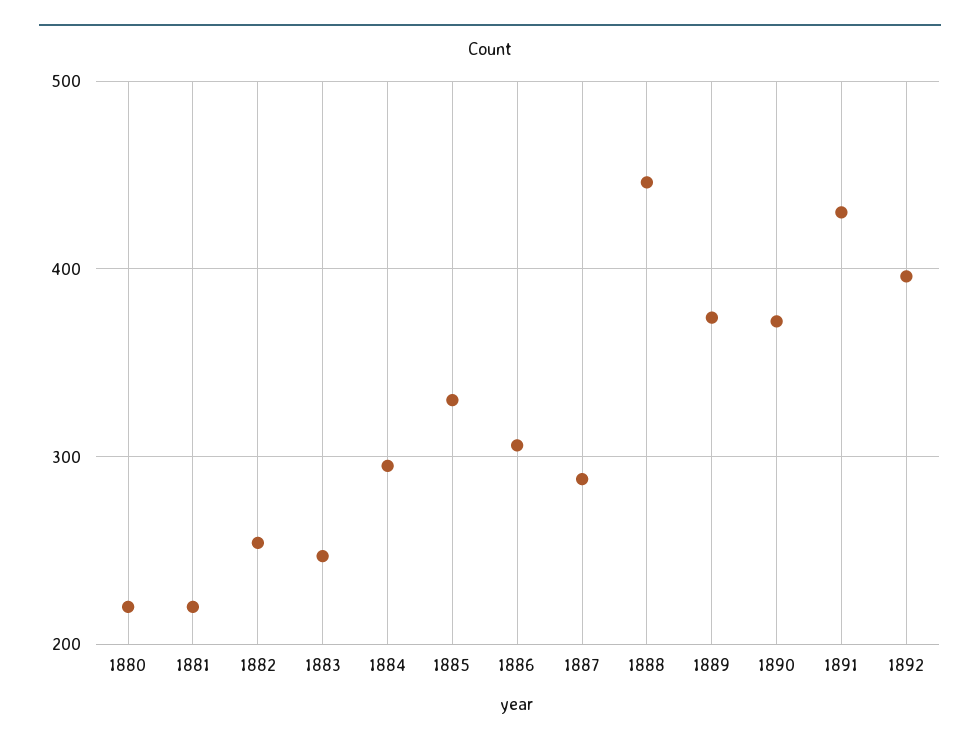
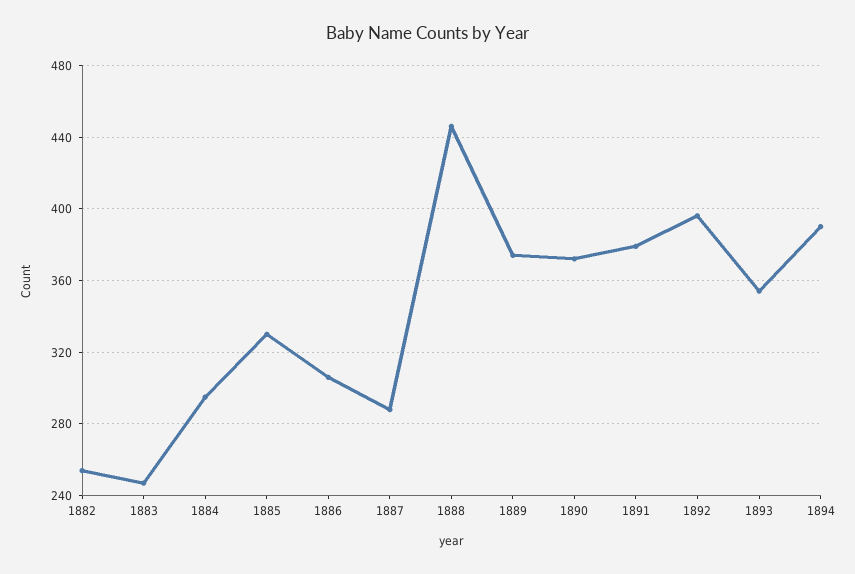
1880: 220 -> none
1881: 220 -> none
1891: 430 -> 380
1893: none -> 355
1894: none -> 390

